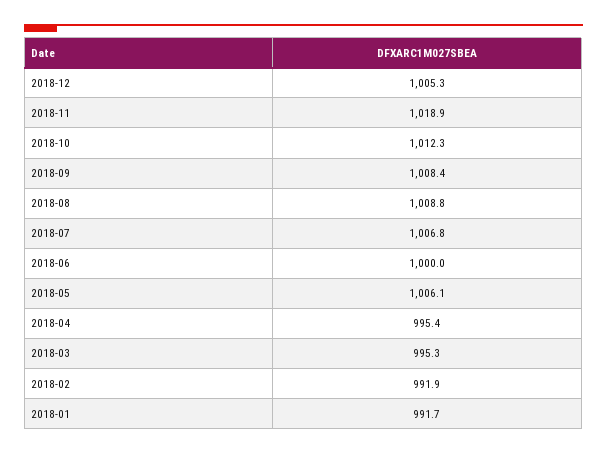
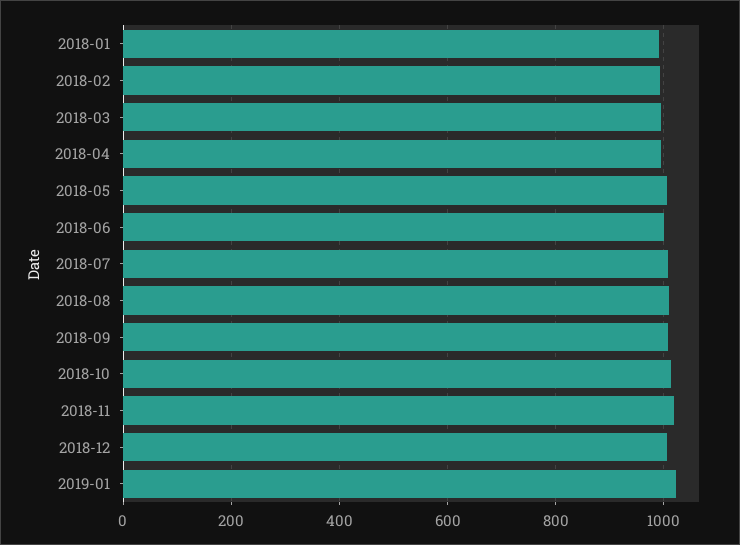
2019-01: none -> 1020

